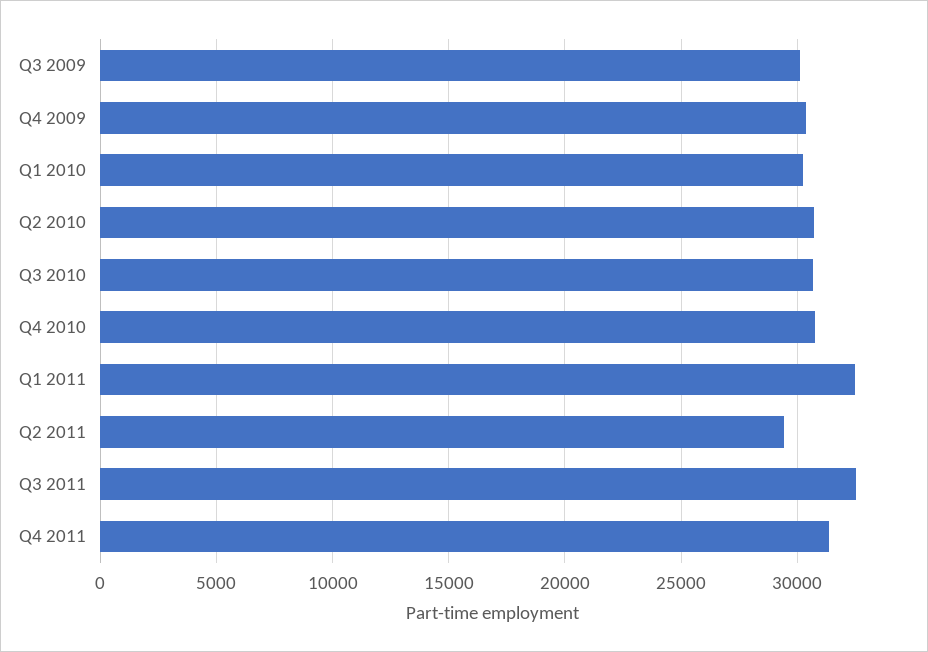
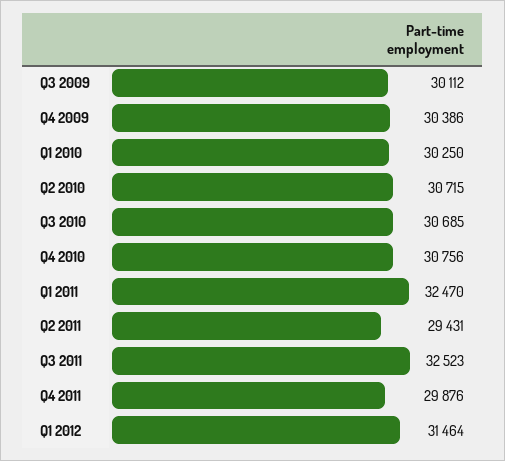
Q4 2011: 31500 -> 29876
Q1 2012: none -> 31464

